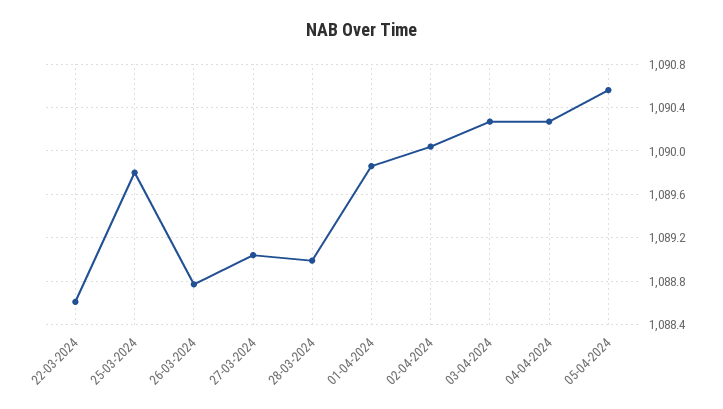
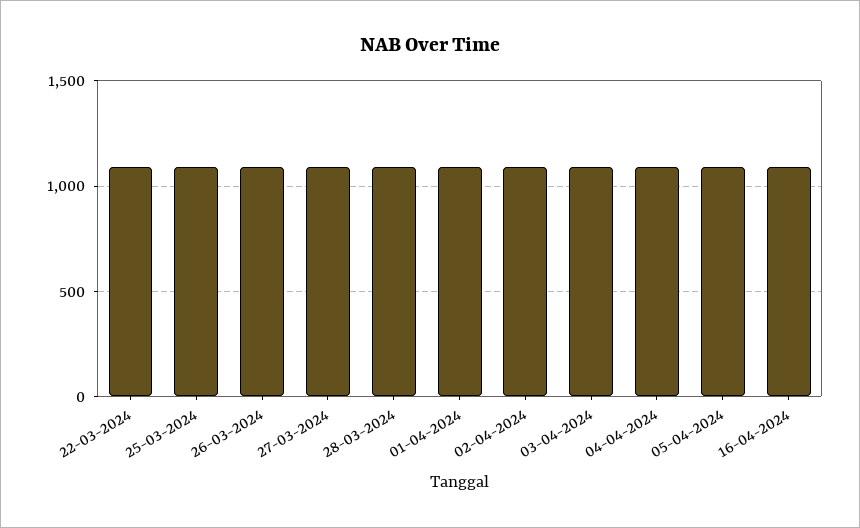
16-04-2024: none -> 1100

